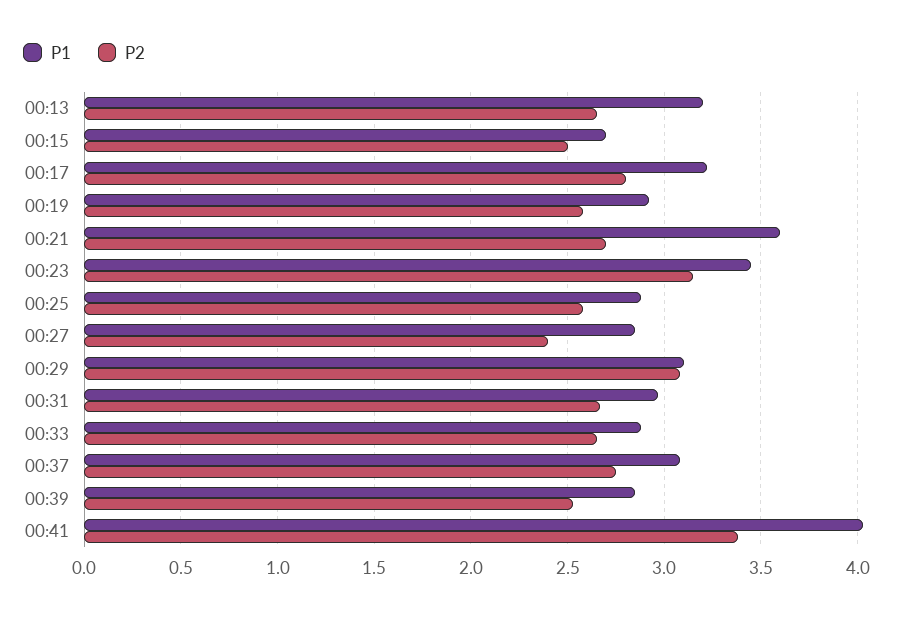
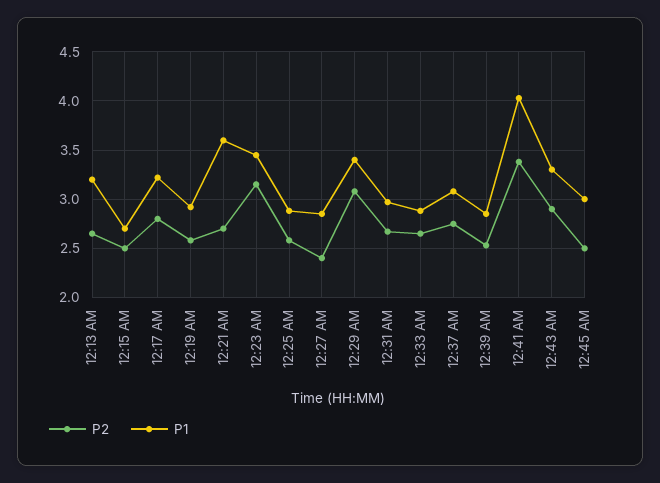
P1, 00:29: 3.1 -> 3.4
P2, 12:43 AM: none -> 2.9
P1, 12:43 AM: none -> 3.3
P2, 12:45 AM: none -> 2.5
P1, 12:45 AM: none -> 3

